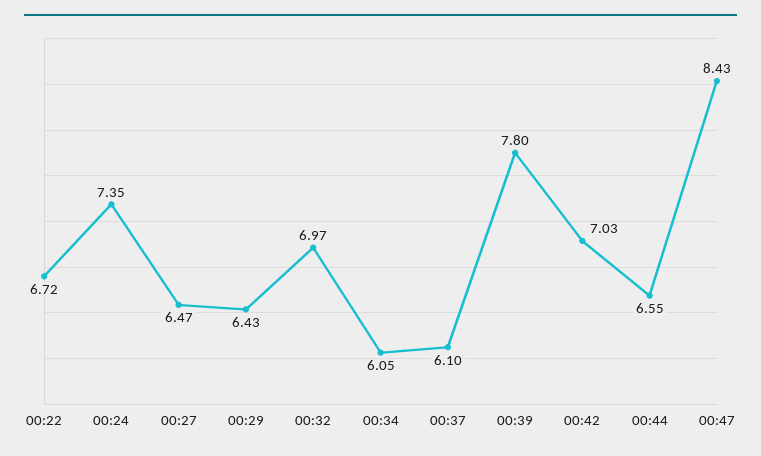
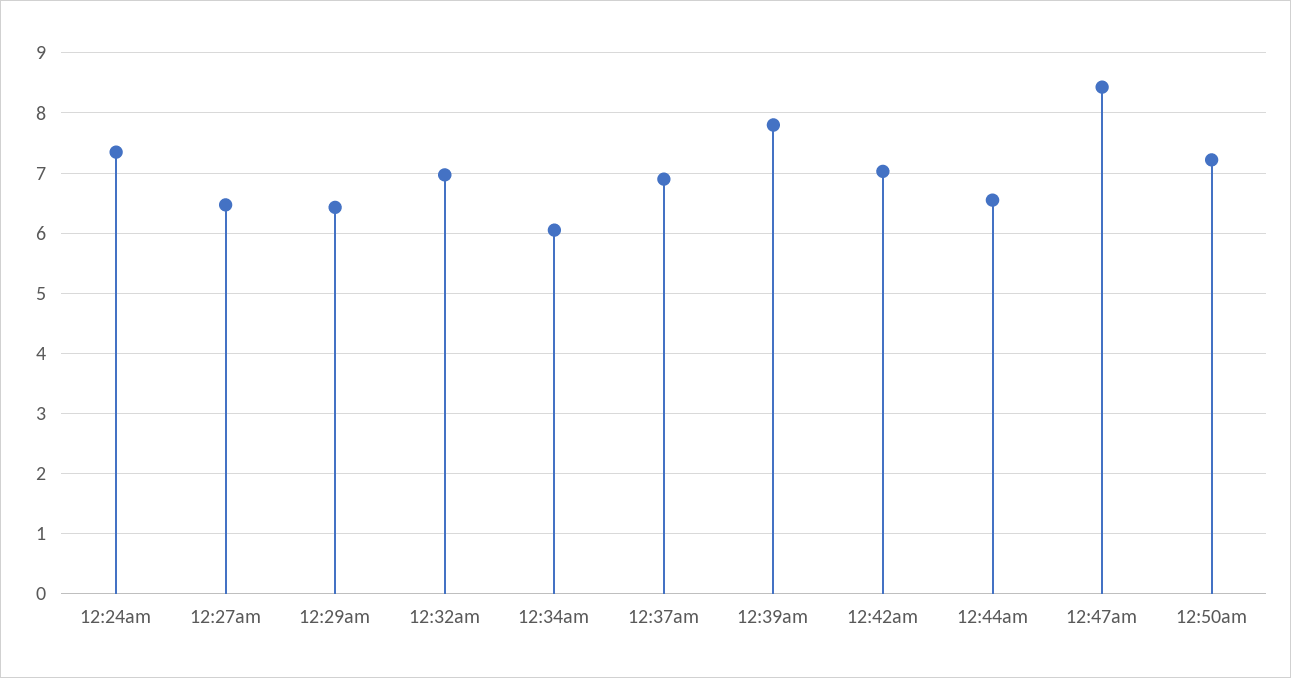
00:22: 6.72 -> none
00:37: 6.1 -> 6.9
12:50am: none -> 7.2

